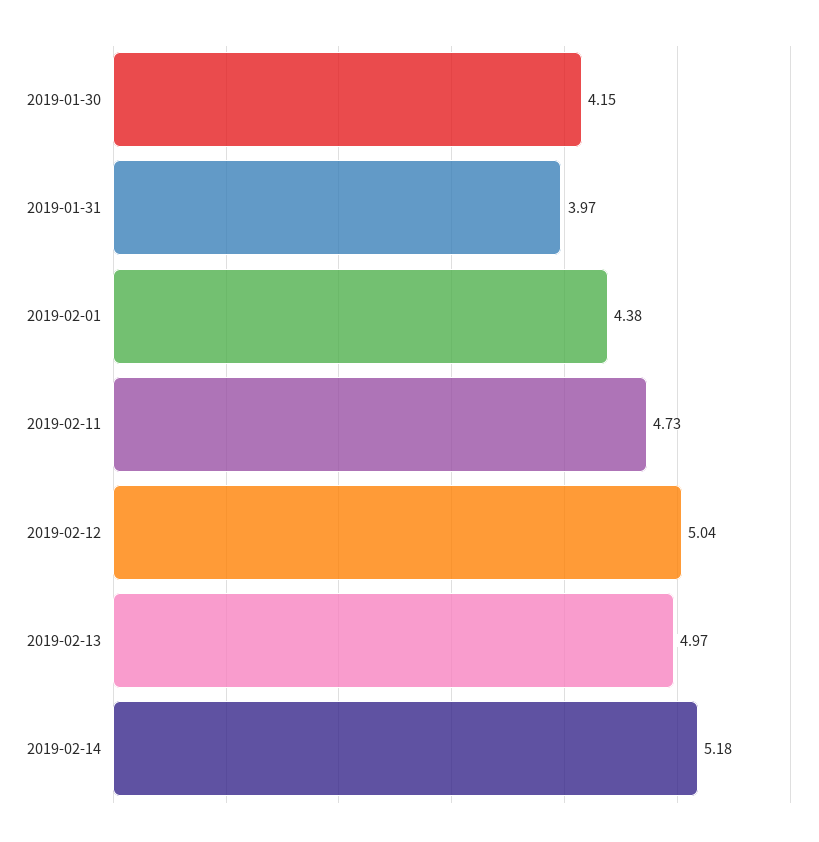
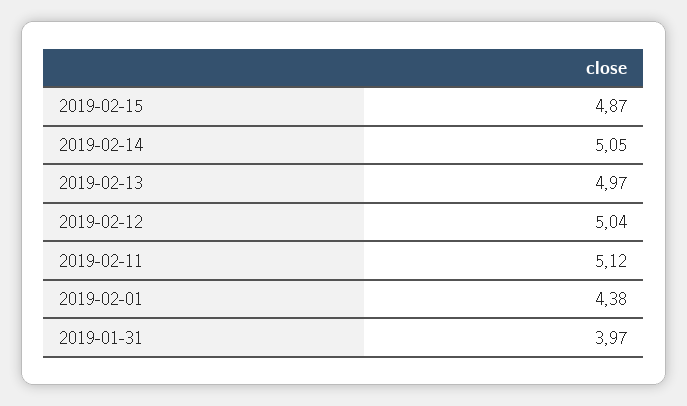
2019-01-30: 4.15 -> none
2019-02-11: 4.73 -> 5.12
2019-02-14: 5.18 -> 5.05
2019-02-15: none -> 4.87

